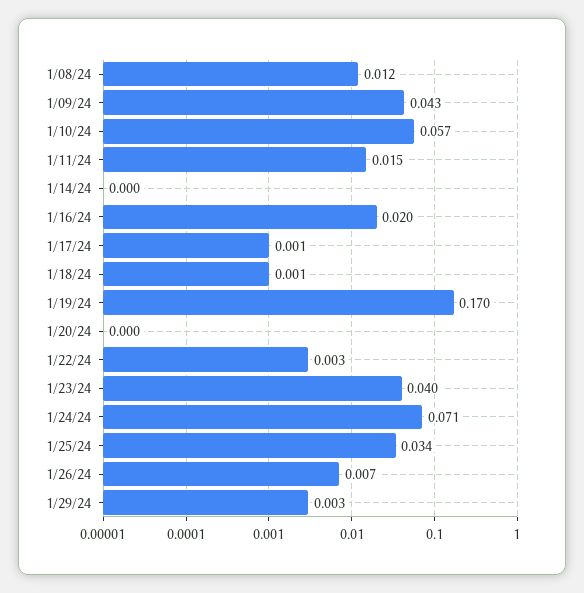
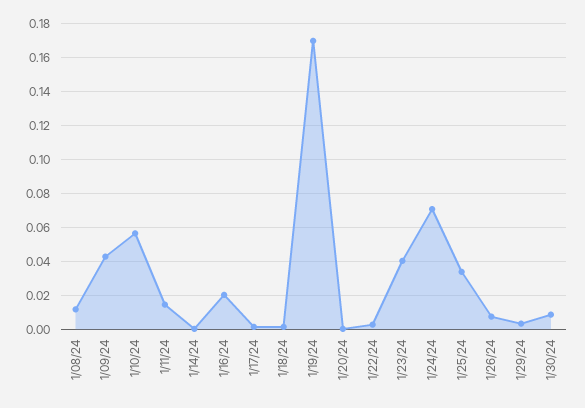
1/30/24: none -> 0.01

